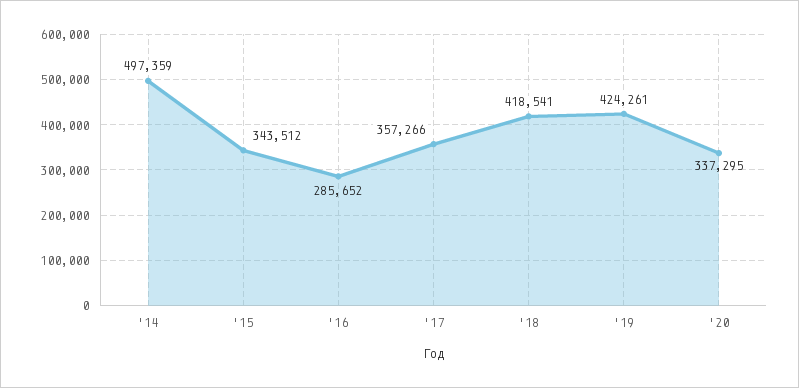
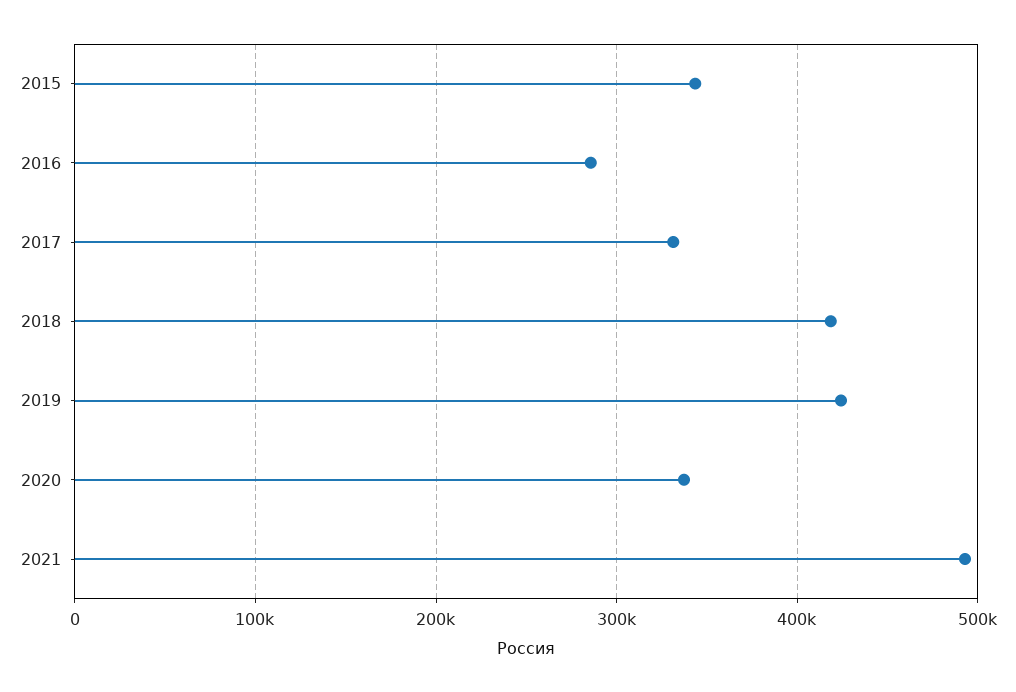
'14: 497359 -> none
'17: 357266 -> 330000
2021: none -> 490000

